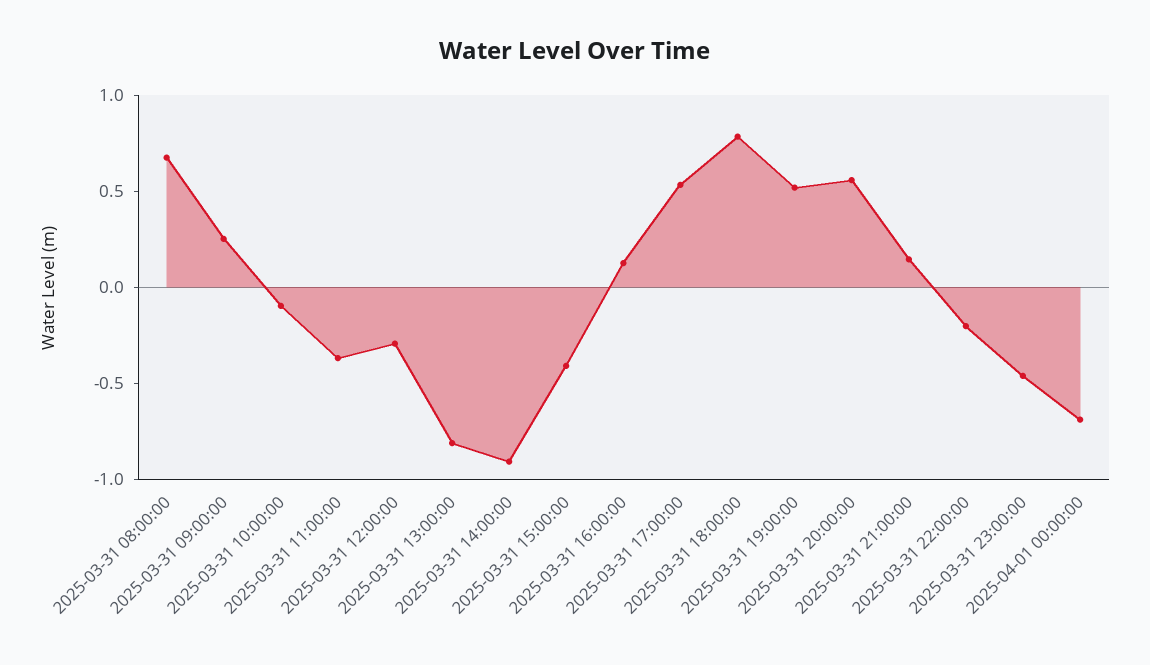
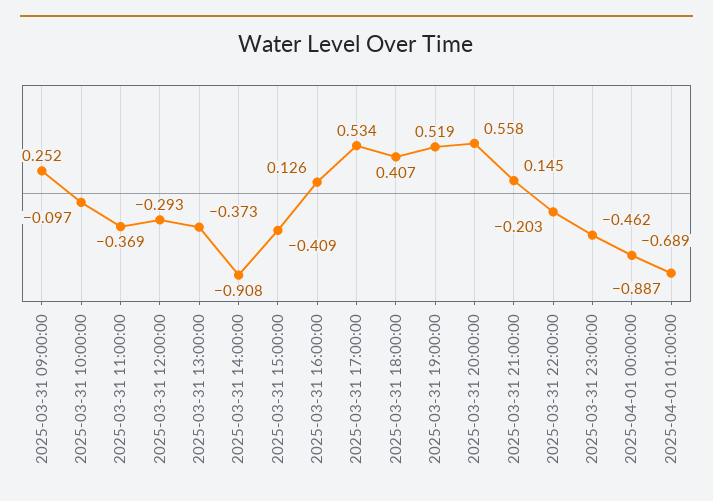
2025-03-31 08:00:00: 0.7 -> none
2025-03-31 13:00:00: -0.8 -> -0.373
2025-03-31 18:00:00: 0.8 -> 0.407
2025-04-01 01:00:00: none -> -0.887

